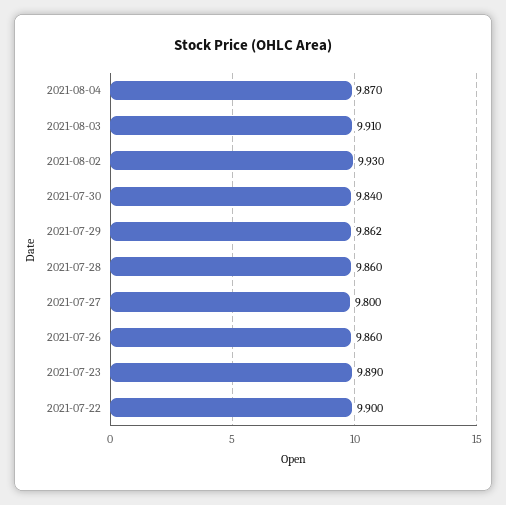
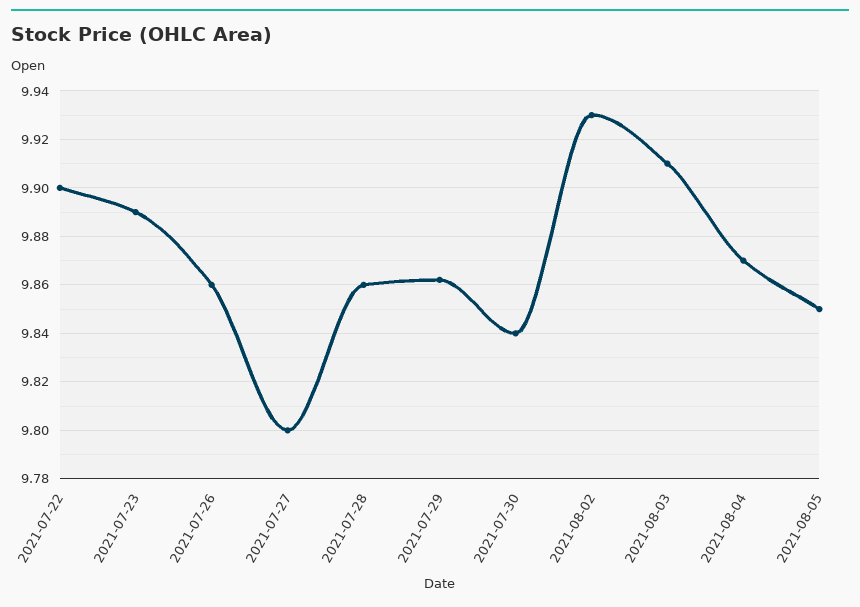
2021-08-05: none -> 9.85

